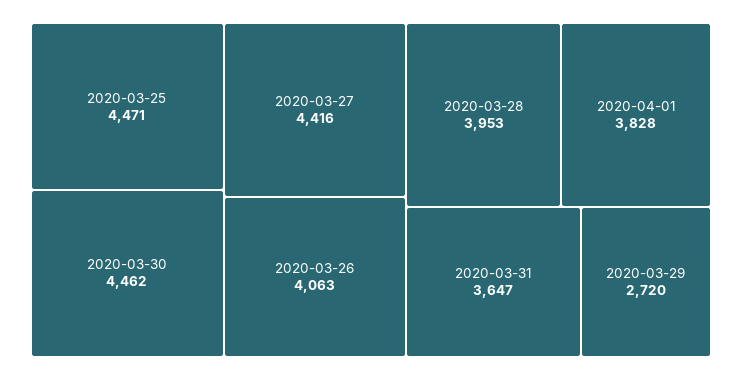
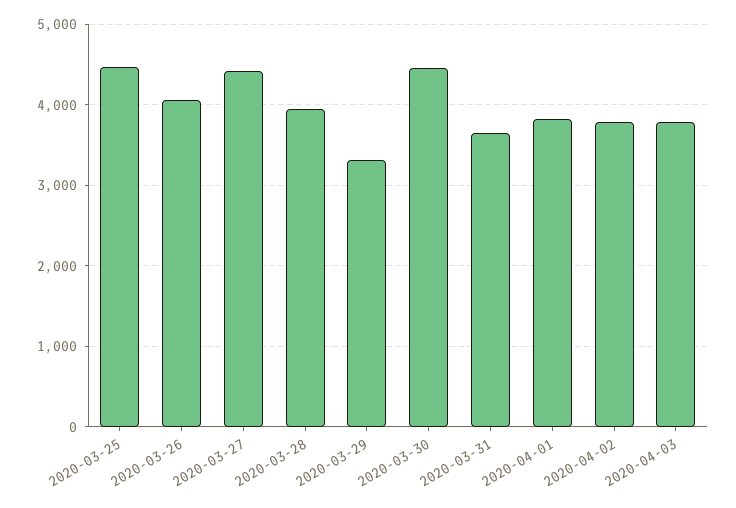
2020-03-29: 2720 -> 3300
2020-04-02: none -> 3800
2020-04-03: none -> 3800

